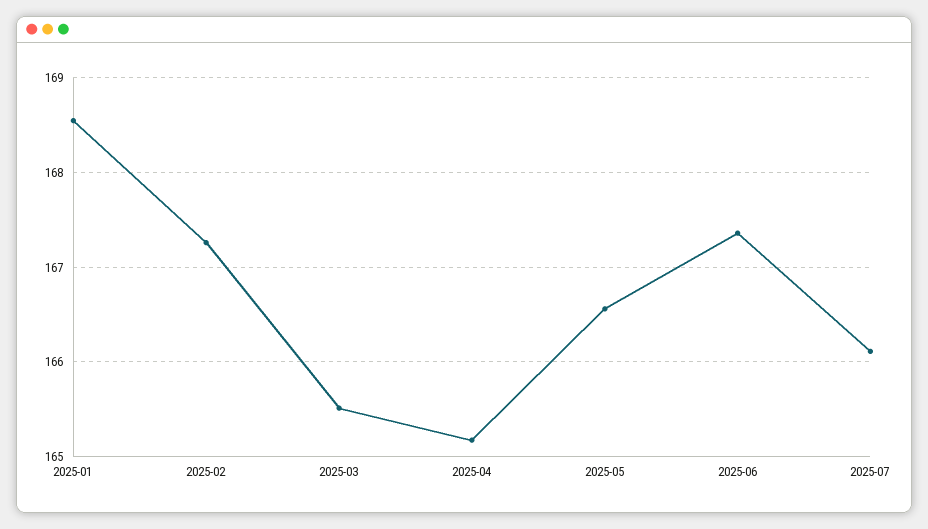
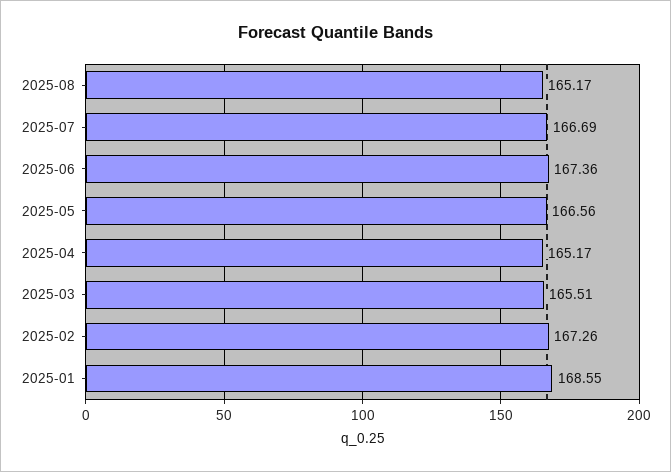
2025-07: 166.1 -> 166.69
2025-08: none -> 165.17

